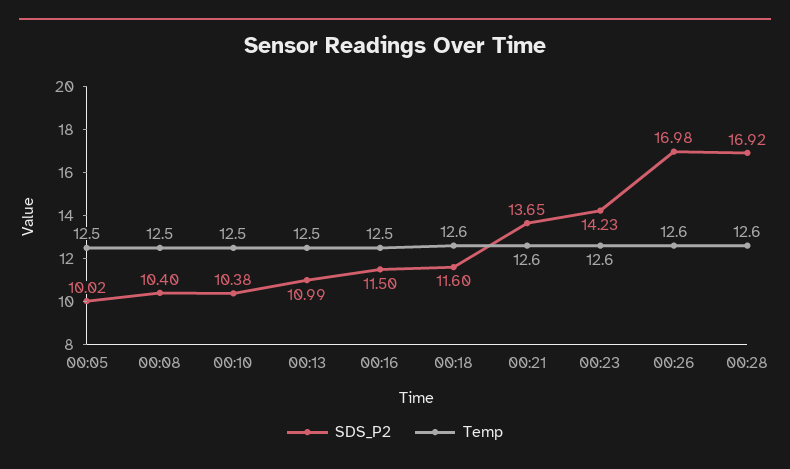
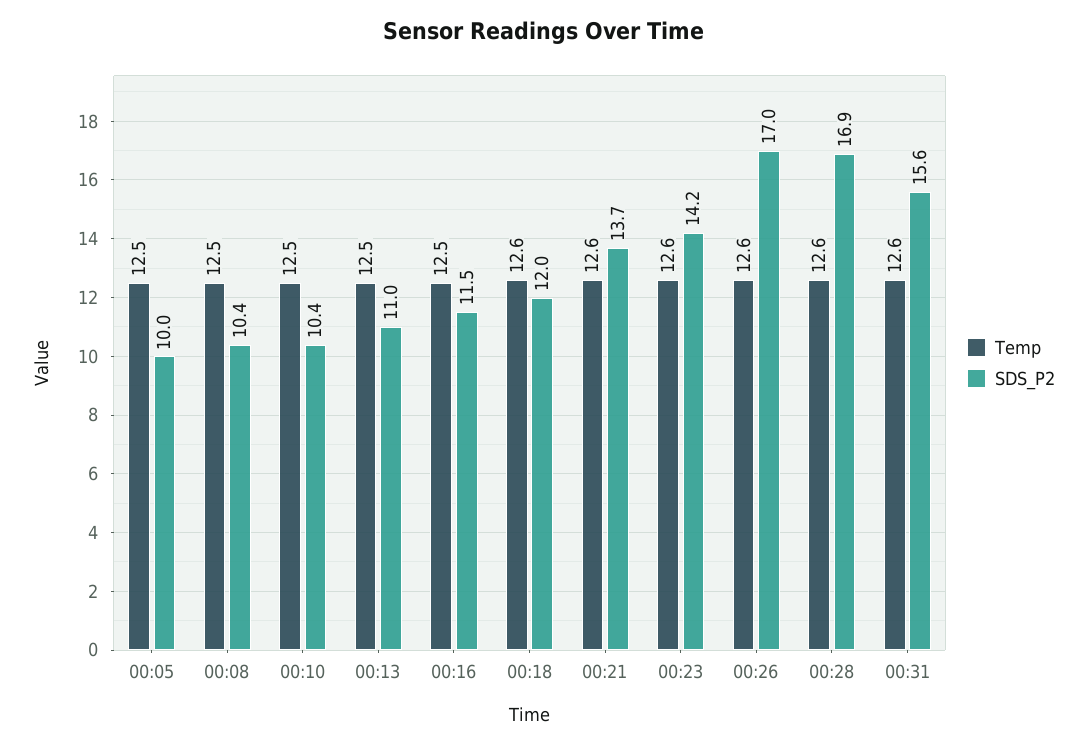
SDS_P2, 00:18: 11.6 -> 12
Temp, 00:31: none -> 12.6
SDS_P2, 00:31: none -> 15.6

